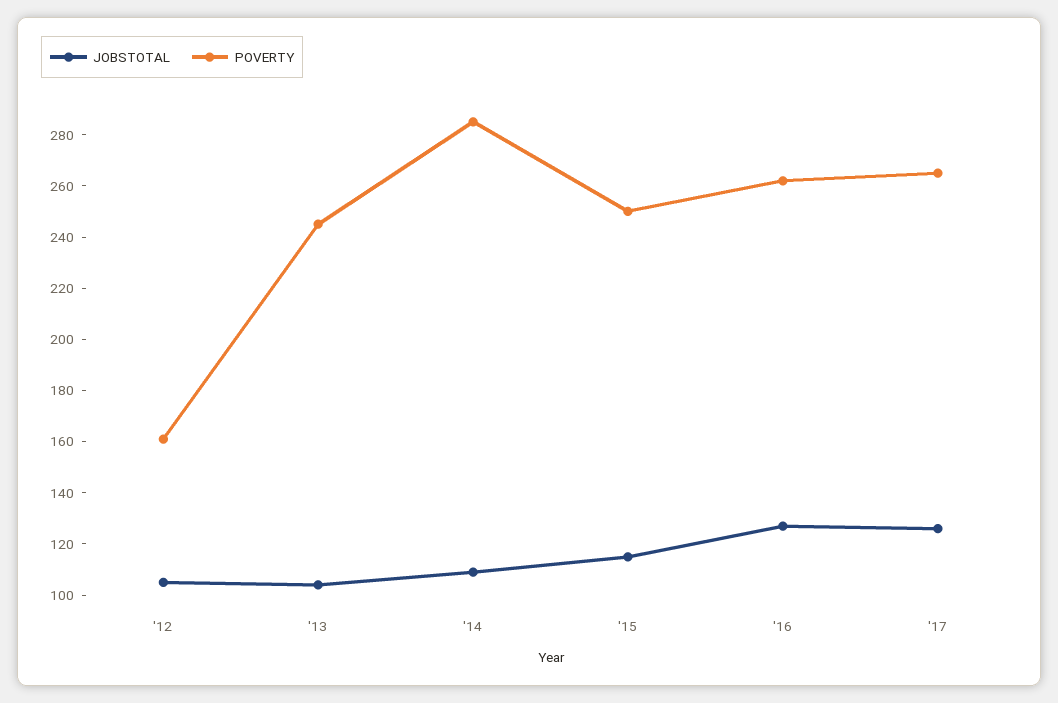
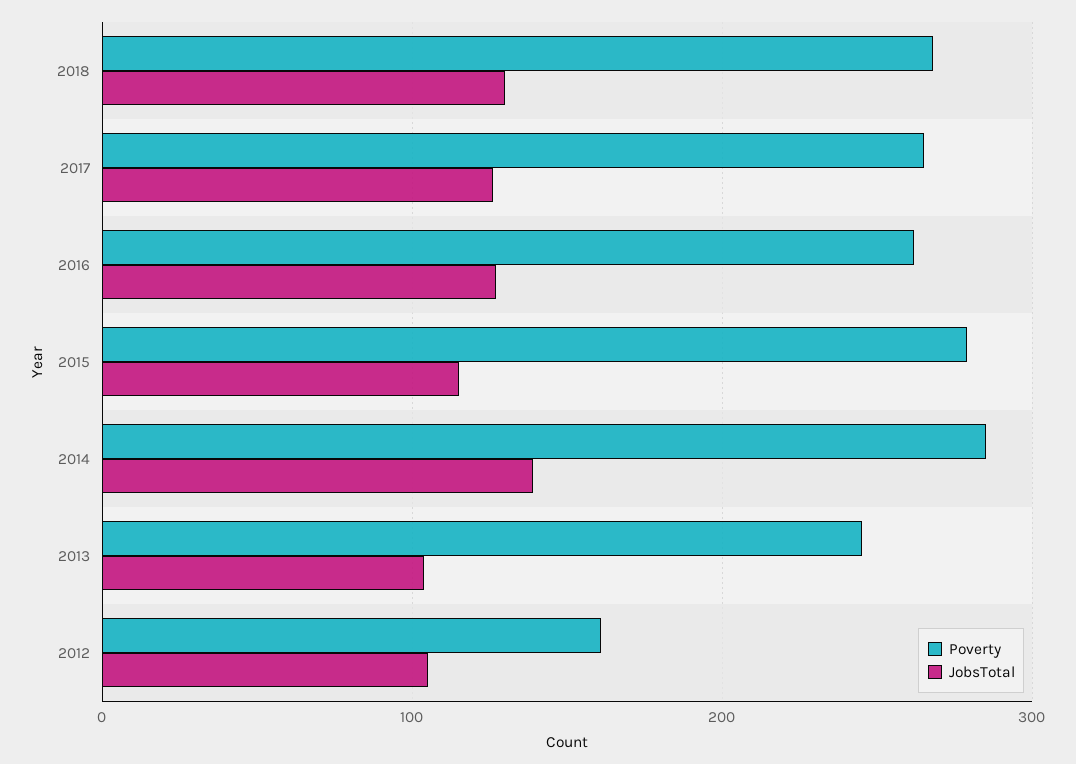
JOBSTOTAL, '14: 110 -> 140
POVERTY, '15: 250 -> 280
POVERTY, 2018: none -> 270
JOBSTOTAL, 2018: none -> 130

